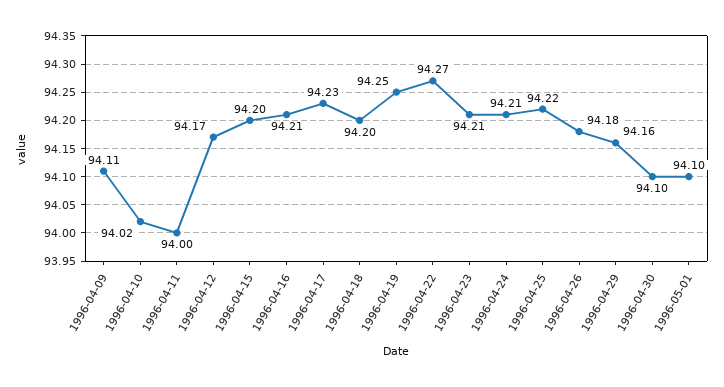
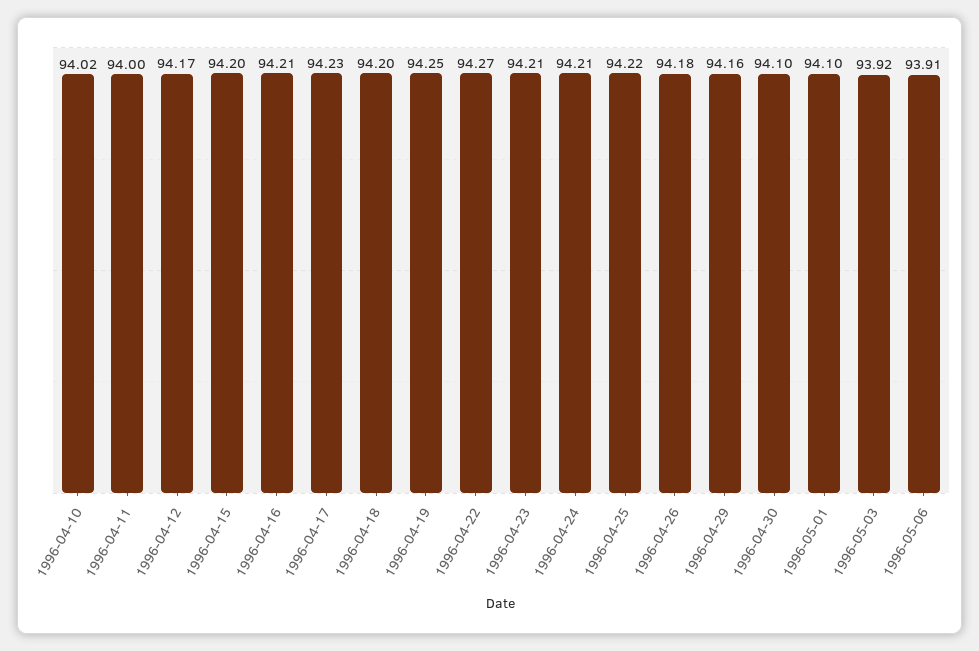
1996-04-09: 94.11 -> none
1996-05-03: none -> 93.92
1996-05-06: none -> 93.91

